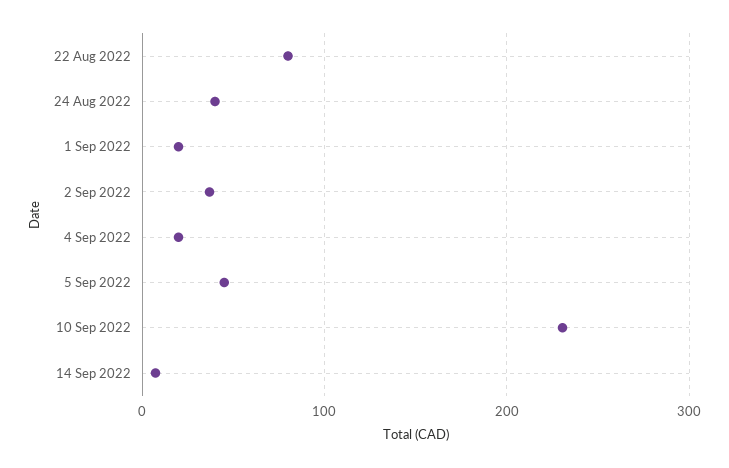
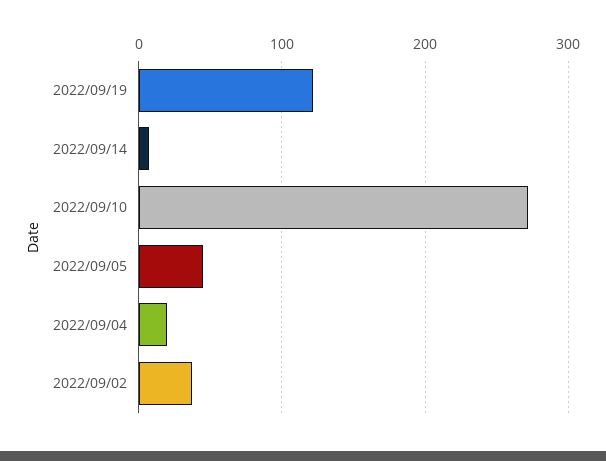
22 Aug 2022: 80 -> none
24 Aug 2022: 40 -> none
1 Sep 2022: 20 -> none
10 Sep 2022: 230 -> 270
2022/09/19: none -> 120

